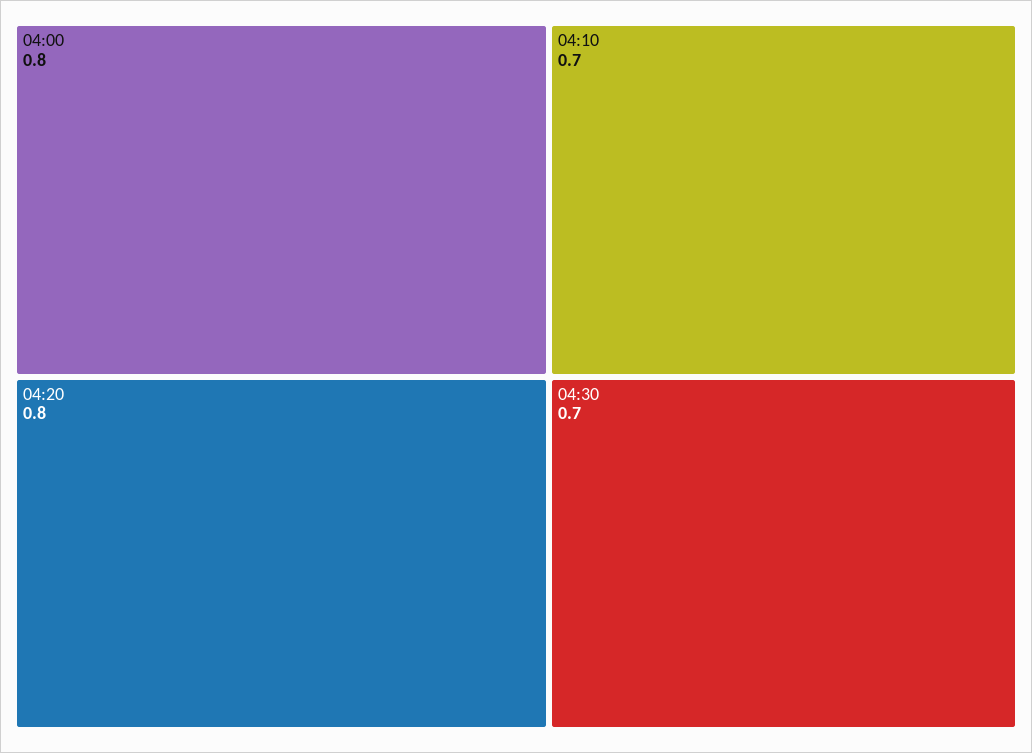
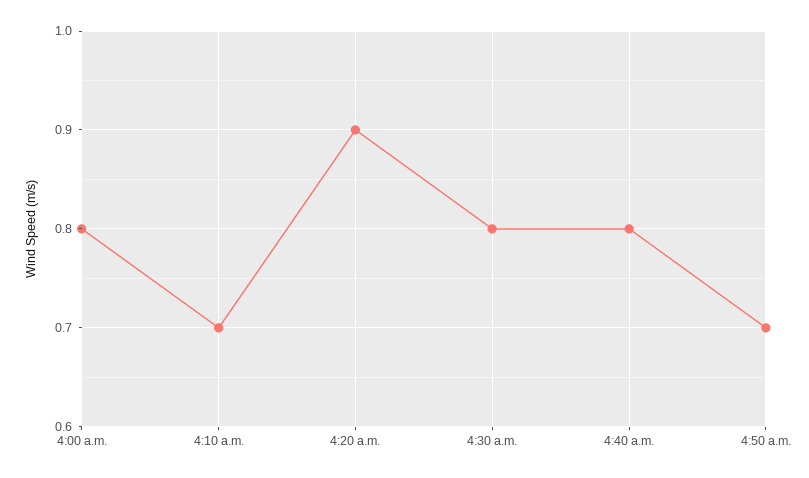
04:20: 0.8 -> 0.9
04:30: 0.7 -> 0.8
4:40 a.m.: none -> 0.8
4:50 a.m.: none -> 0.7

